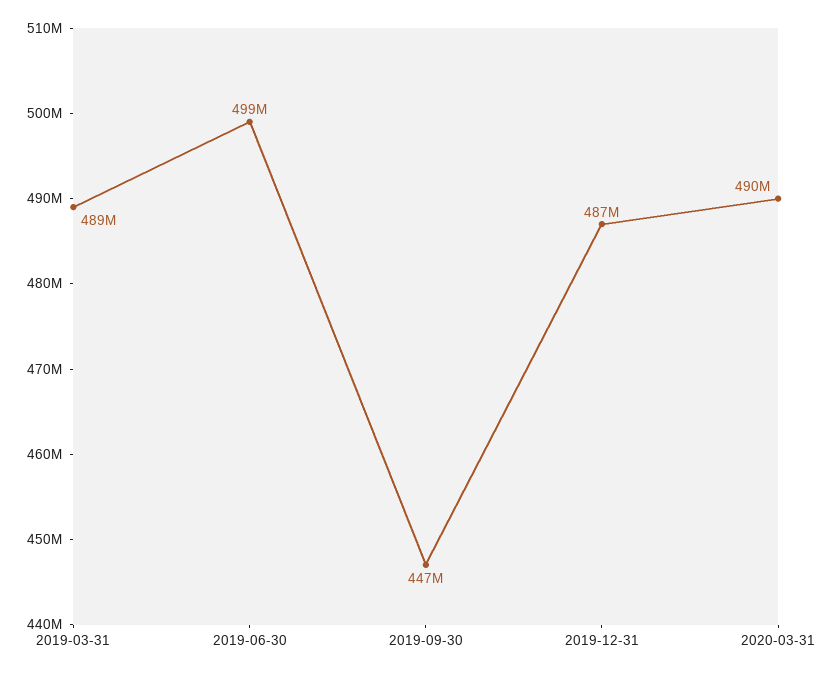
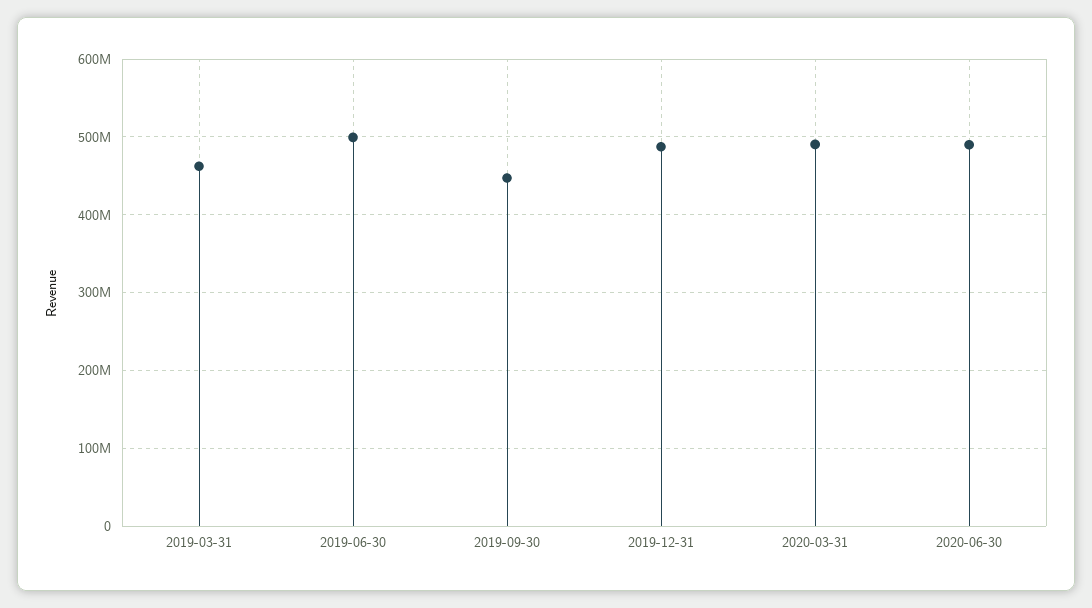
2019-03-31: 489000000 -> 460000000
2020-06-30: none -> 490000000

